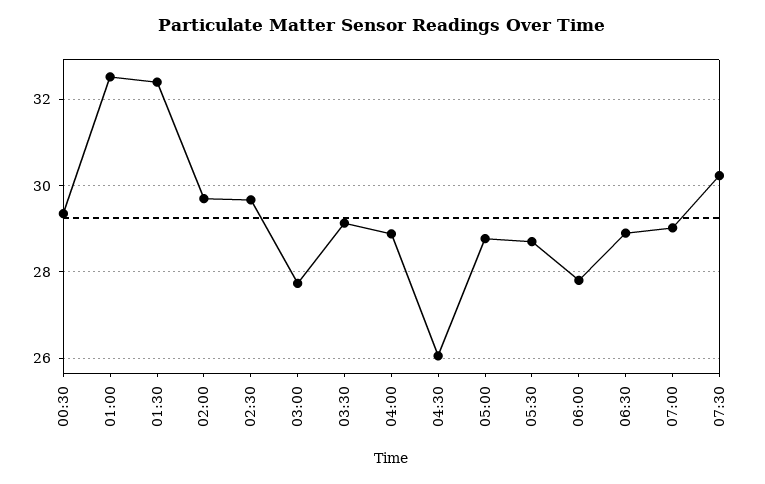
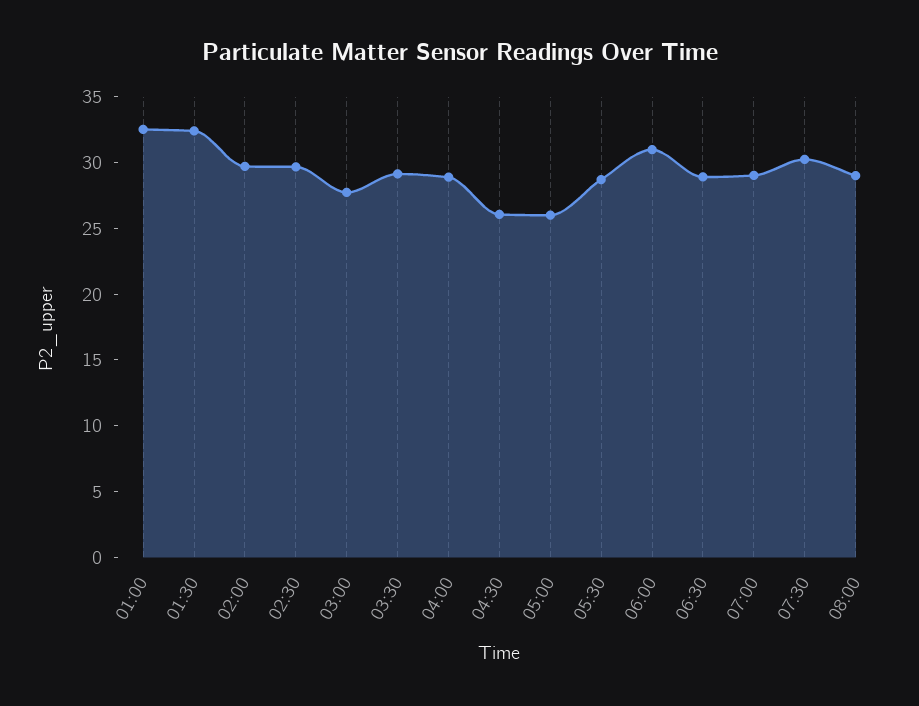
00:30: 29.4 -> none
05:00: 28.8 -> 26
06:00: 27.8 -> 31
08:00: none -> 29

